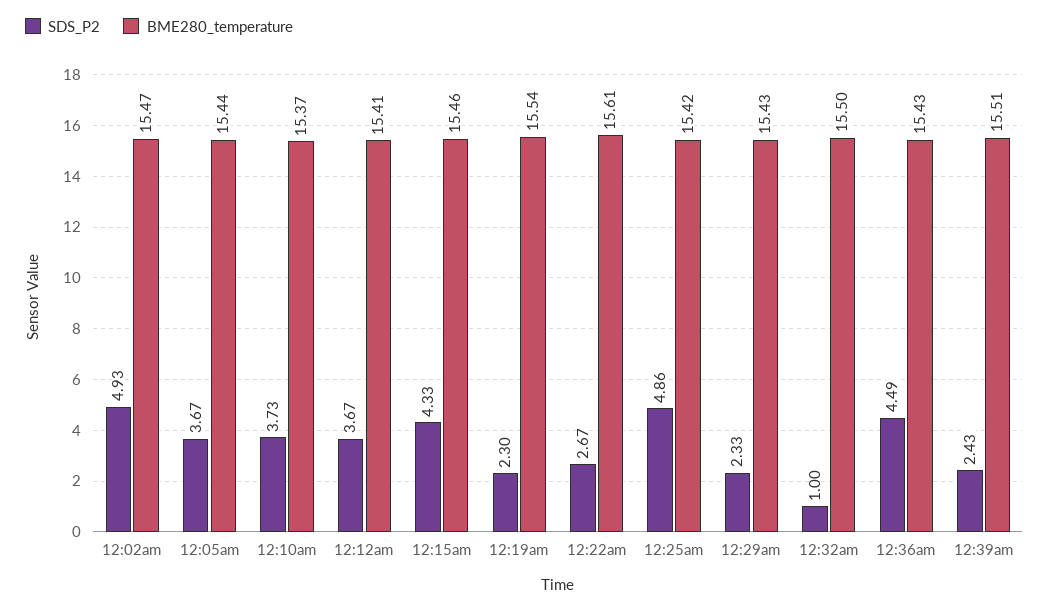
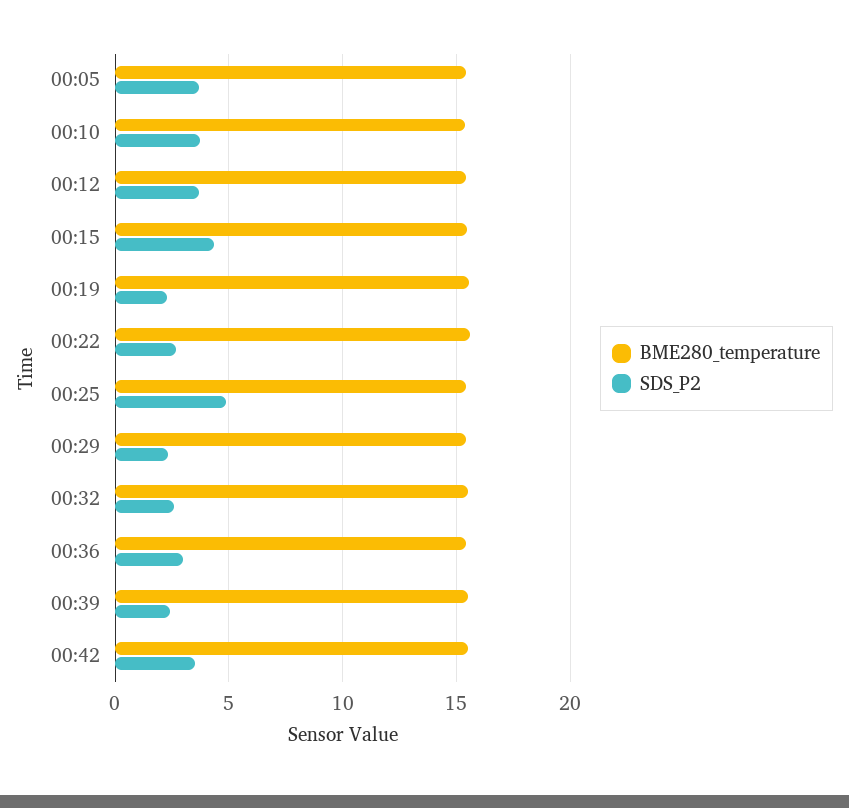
SDS_P2, 12:02am: 4.93 -> none
BME280_temperature, 12:02am: 15.47 -> none
SDS_P2, 12:32am: 1 -> 2.5
SDS_P2, 12:36am: 4.49 -> 3
BME280_temperature, 00:42: none -> 15.5
SDS_P2, 00:42: none -> 3.5

